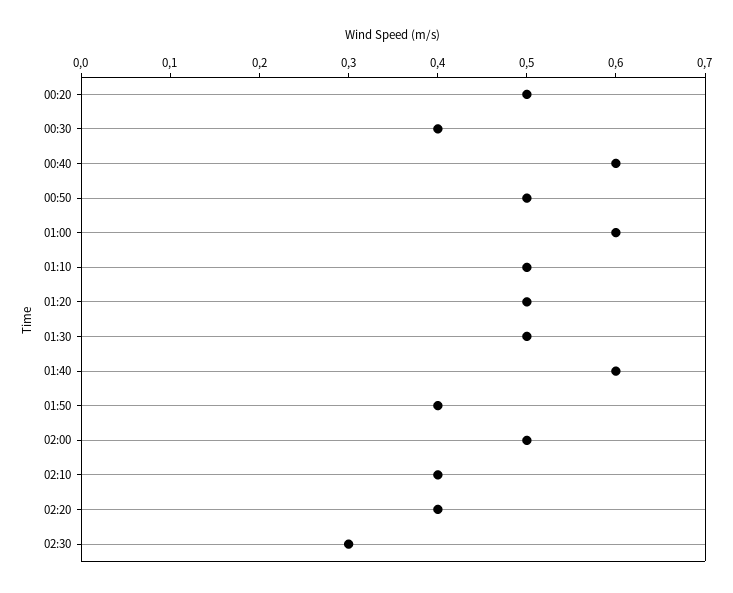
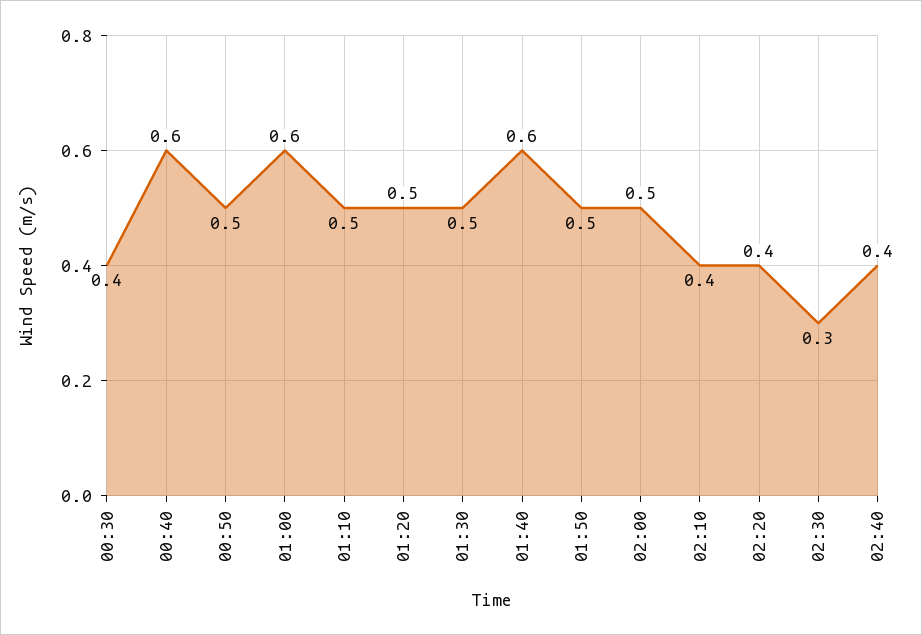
00:20: 0.5 -> none
01:50: 0.4 -> 0.5
02:40: none -> 0.4

